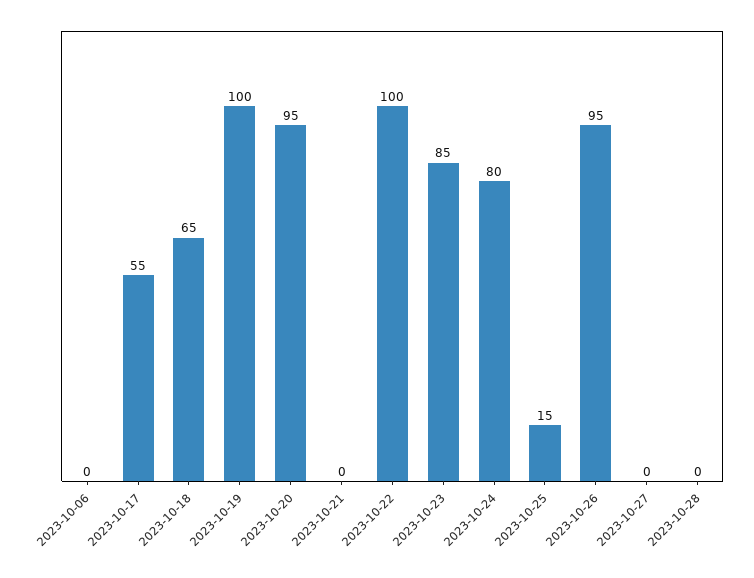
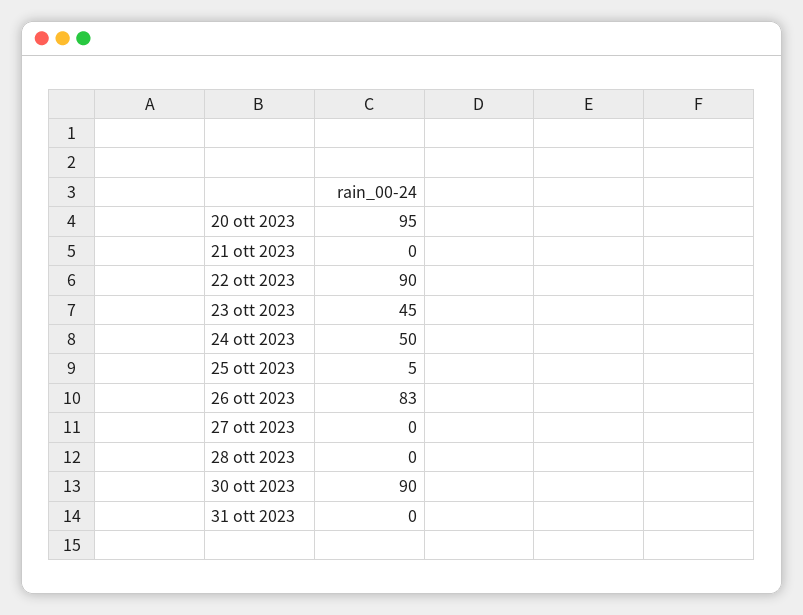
2023-10-06: 0 -> none
2023-10-17: 55 -> none
2023-10-18: 65 -> none
2023-10-19: 100 -> none
2023-10-22: 100 -> 90
2023-10-23: 85 -> 45
2023-10-24: 80 -> 50
2023-10-25: 15 -> 5
2023-10-26: 95 -> 83
30 ott 2023: none -> 90
31 ott 2023: none -> 0

